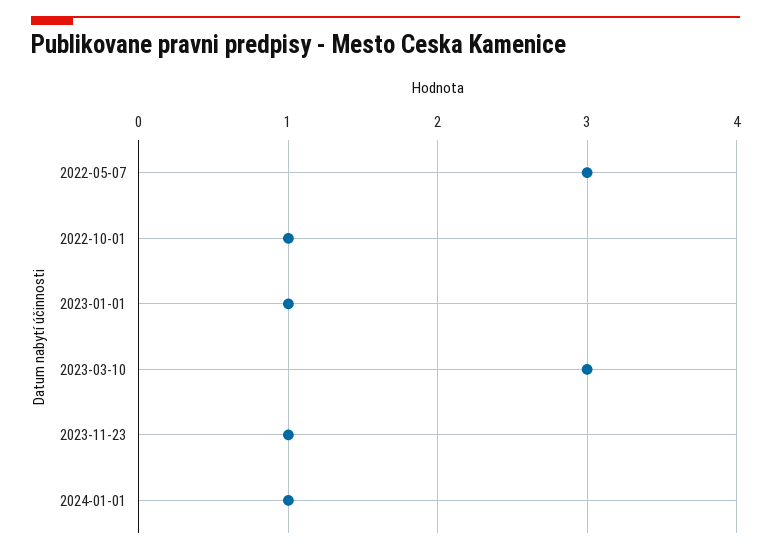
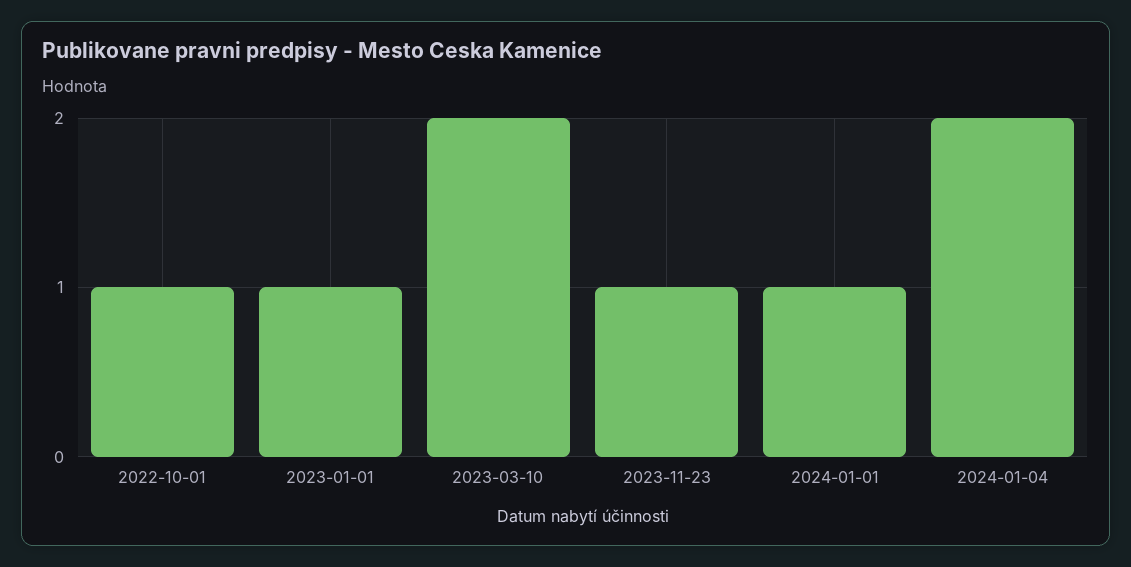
2022-05-07: 3 -> none
2023-03-10: 3 -> 2
2024-01-04: none -> 2

